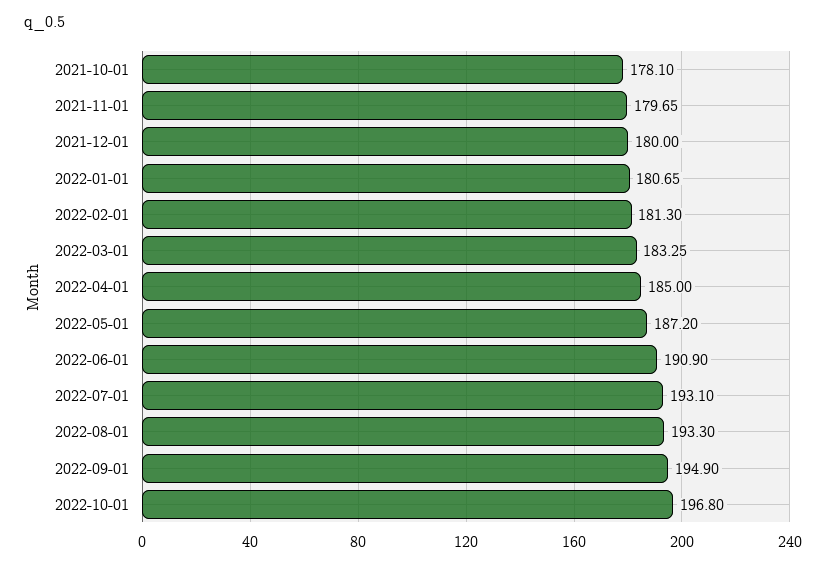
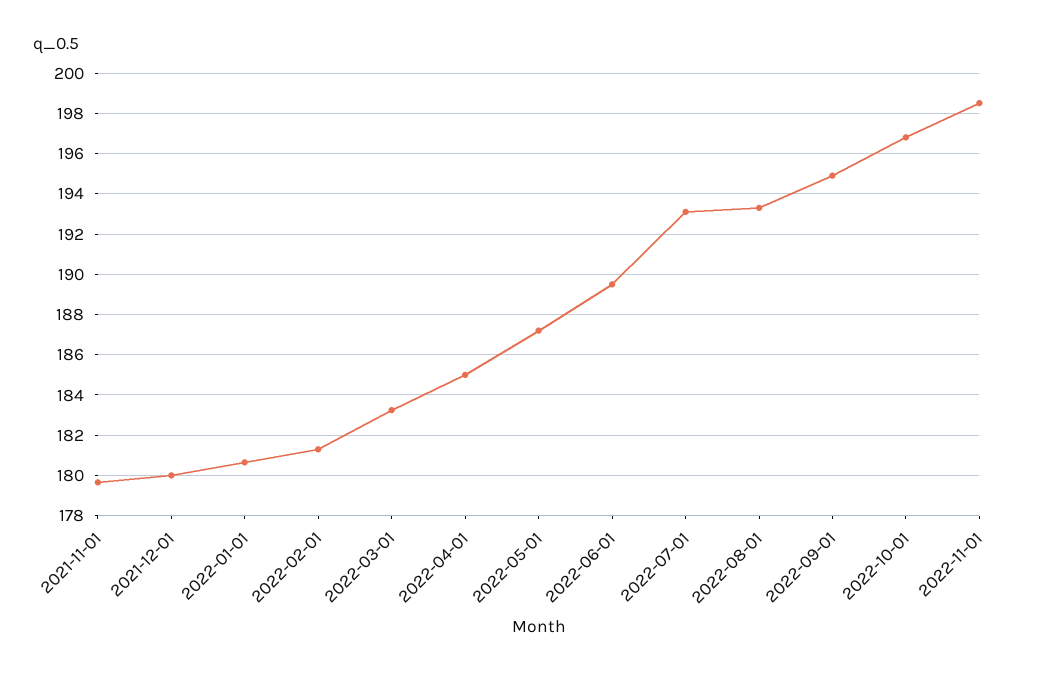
2021-10-01: 178.1 -> none
2022-06-01: 190.9 -> 189.5
2022-11-01: none -> 198.5

